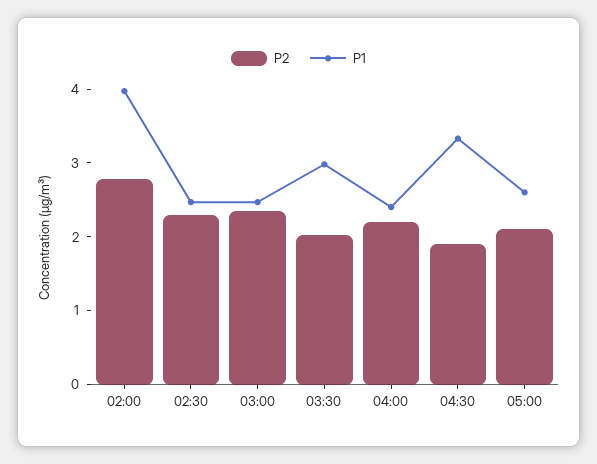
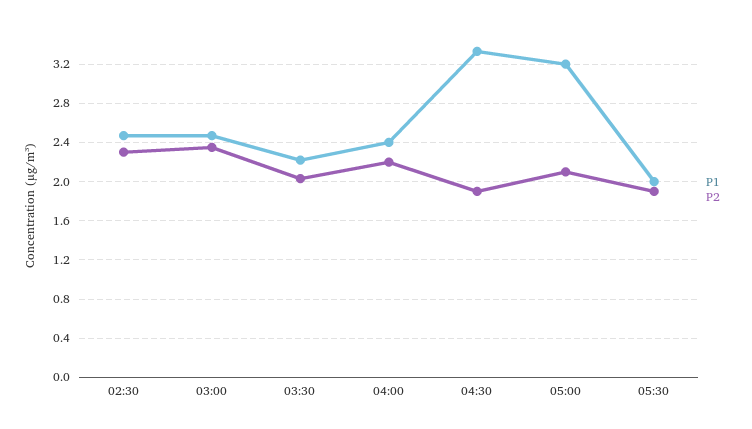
P2, 02:00: 2.8 -> none
P1, 02:00: 4 -> none
P1, 03:30: 3 -> 2.2
P1, 05:00: 2.6 -> 3.2
P1, 05:30: none -> 2
P2, 05:30: none -> 1.9

